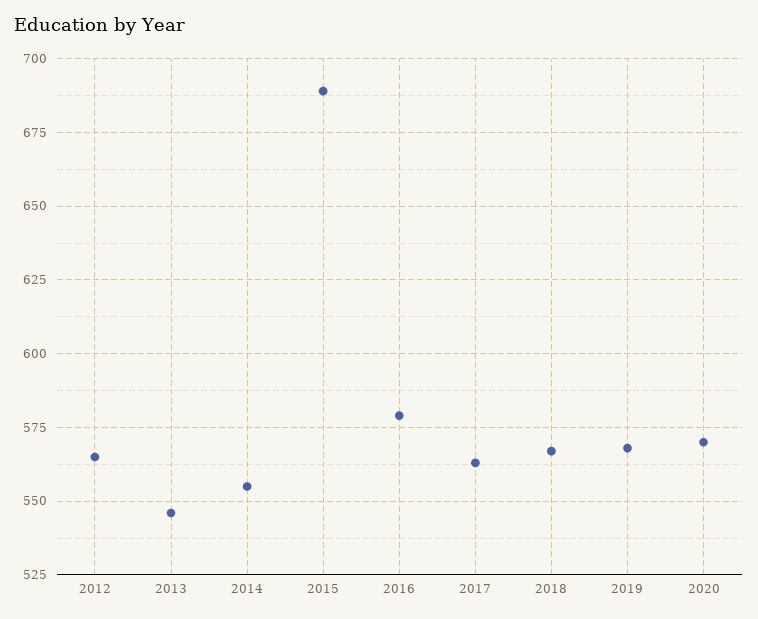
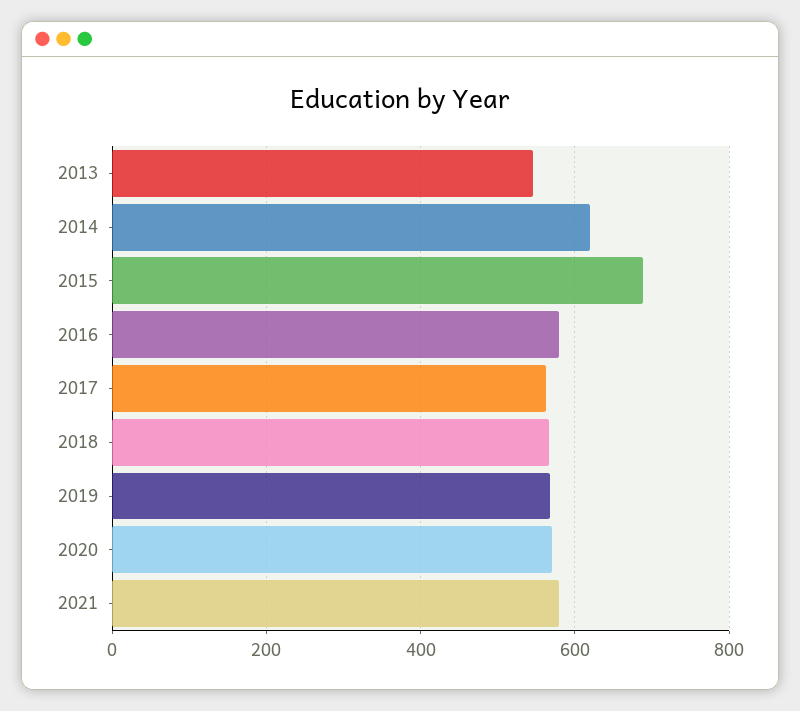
2012: 565 -> none
2014: 555 -> 620
2021: none -> 580

